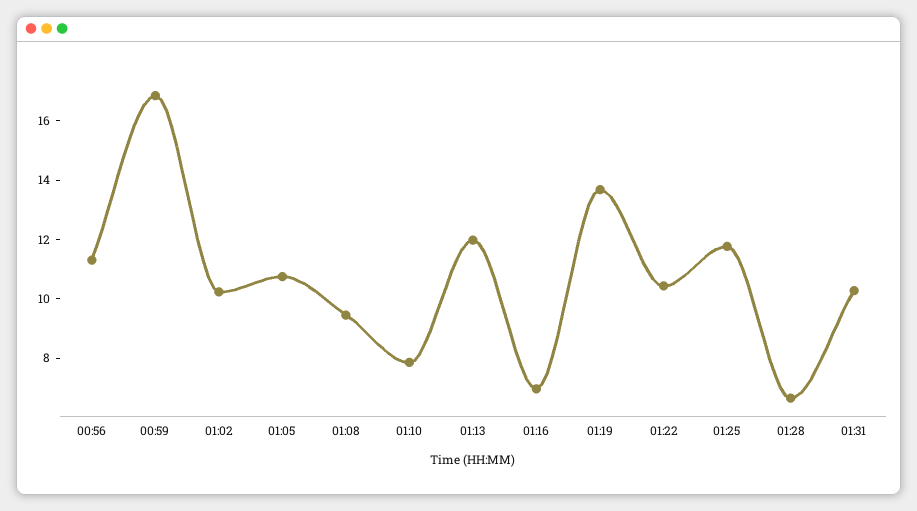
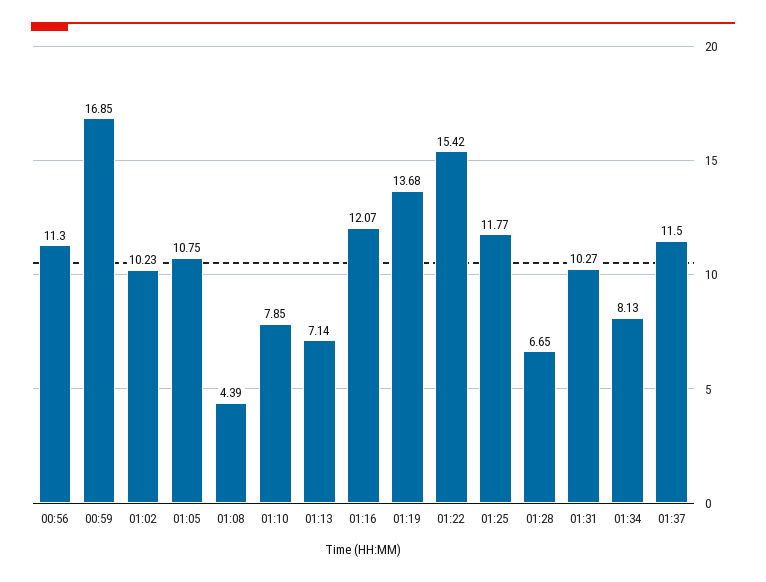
01:08: 9.5 -> 4.39
01:13: 12 -> 7.14
01:16: 7 -> 12.07
01:22: 10.5 -> 15.42
01:34: none -> 8.13
01:37: none -> 11.5

